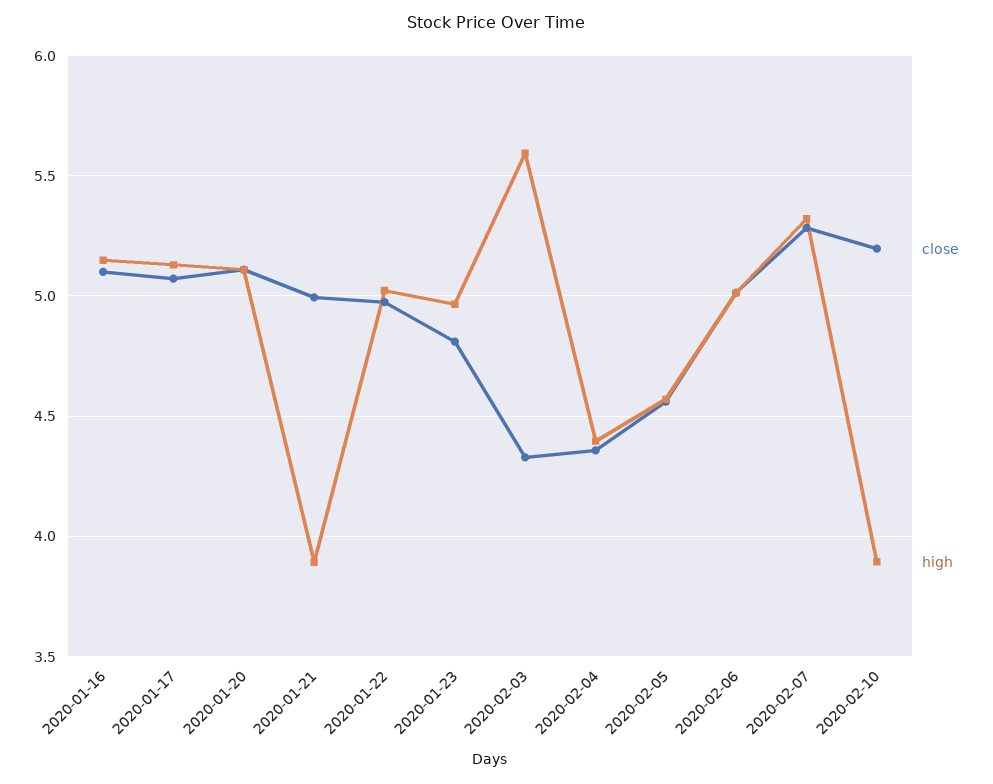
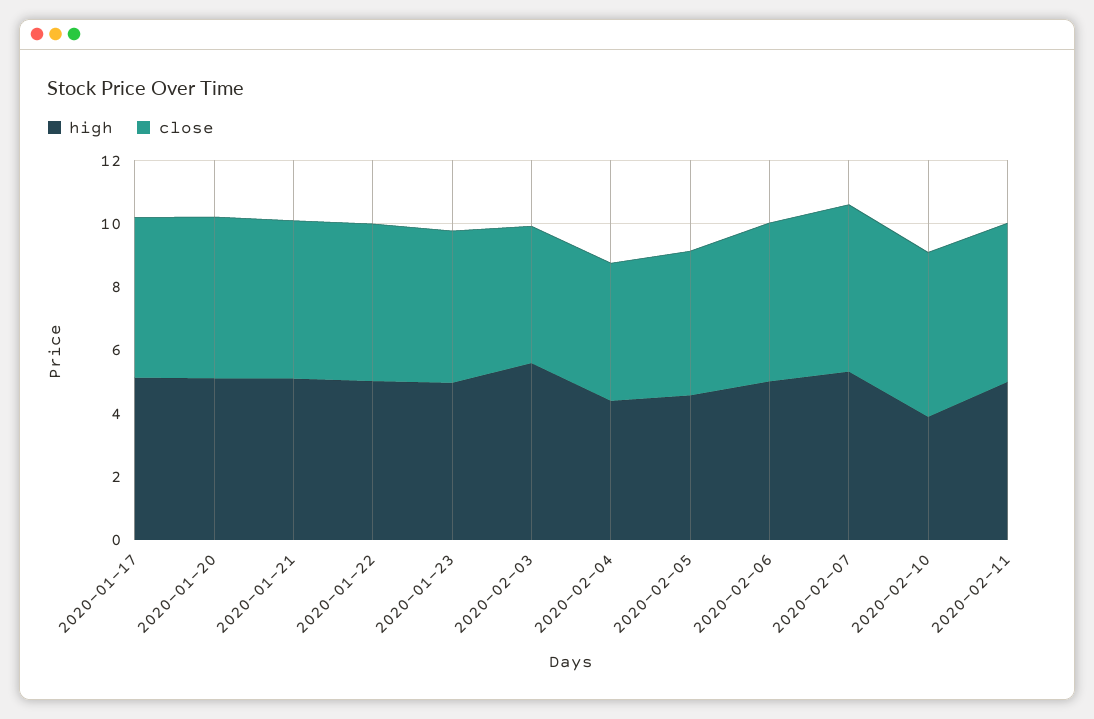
close, 2020-01-16: 5.1 -> none
high, 2020-01-16: 5.15 -> none
high, 2020-01-21: 3.9 -> 5
high, 2020-02-11: none -> 5
close, 2020-02-11: none -> 5

